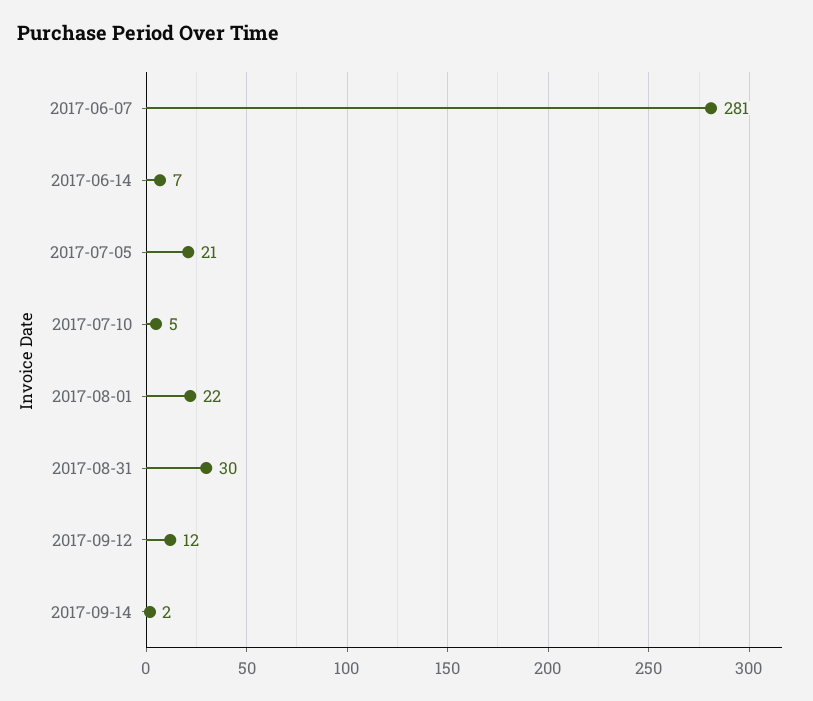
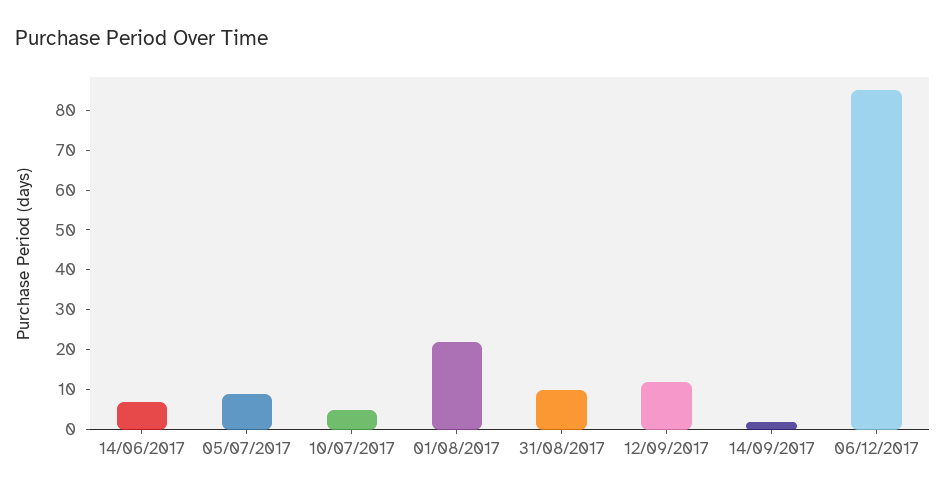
2017-06-07: 281 -> none
2017-07-05: 21 -> 10
2017-08-31: 30 -> 10
06/12/2017: none -> 85

